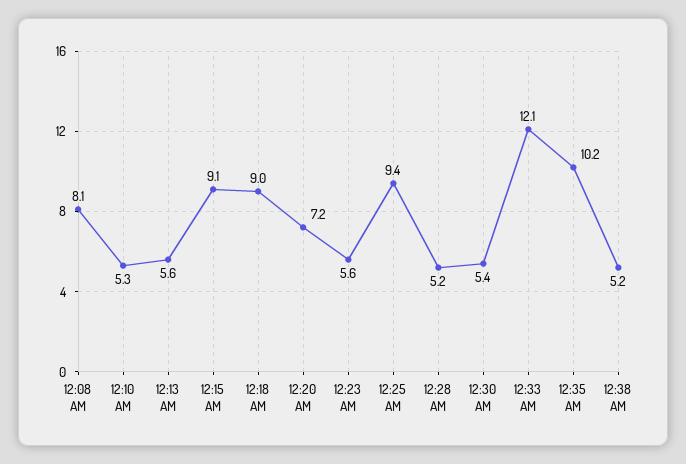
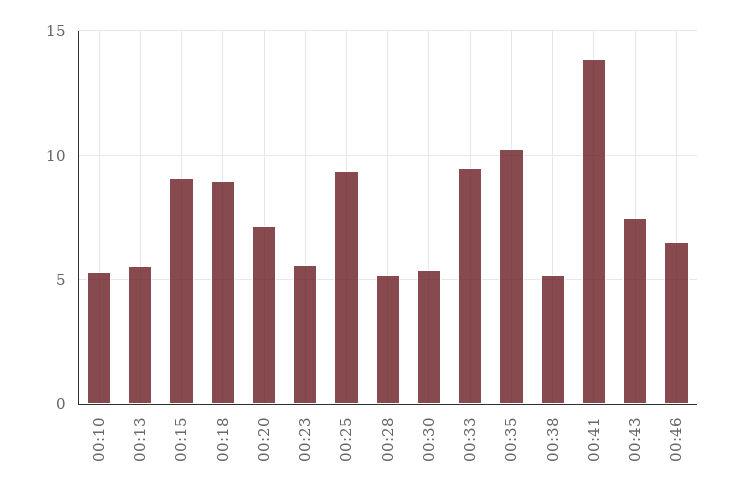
12:08 AM: 8.1 -> none
12:33 AM: 12.1 -> 9.5
00:41: none -> 14
00:43: none -> 7.5
00:46: none -> 6.5

